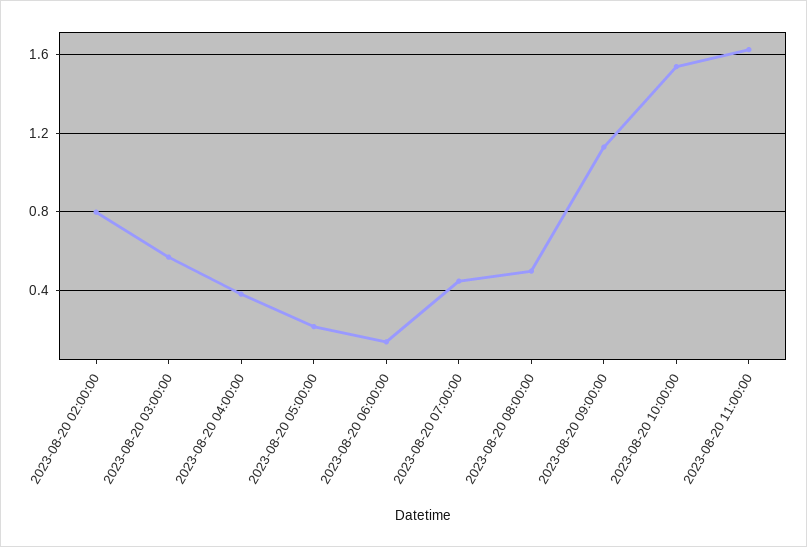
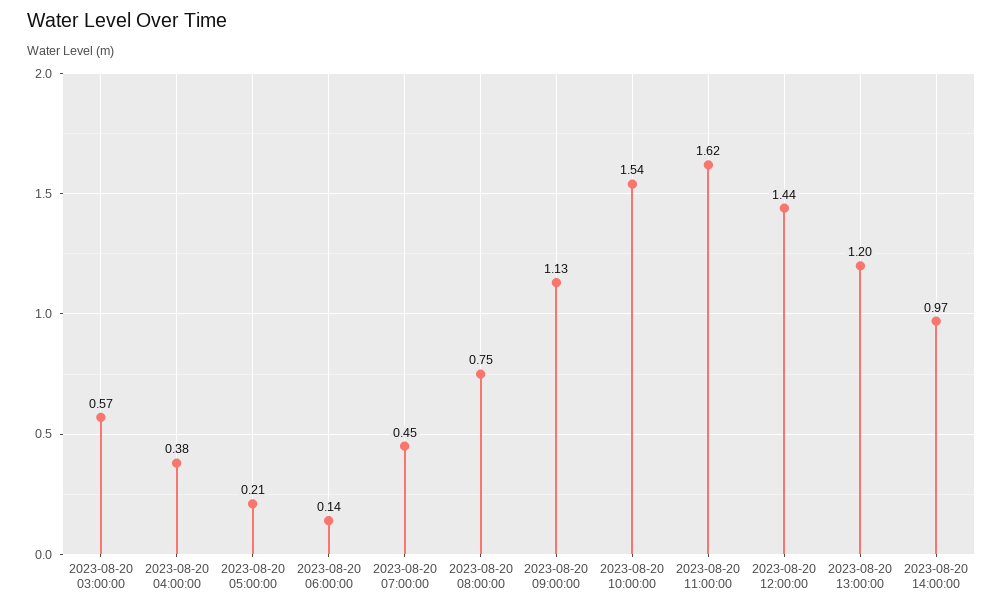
2023-08-20 02:00:00: 0.8 -> none
2023-08-20 08:00:00: 0.5 -> 0.75
2023-08-20 12:00:00: none -> 1.44
2023-08-20 13:00:00: none -> 1.2
2023-08-20 14:00:00: none -> 0.97

